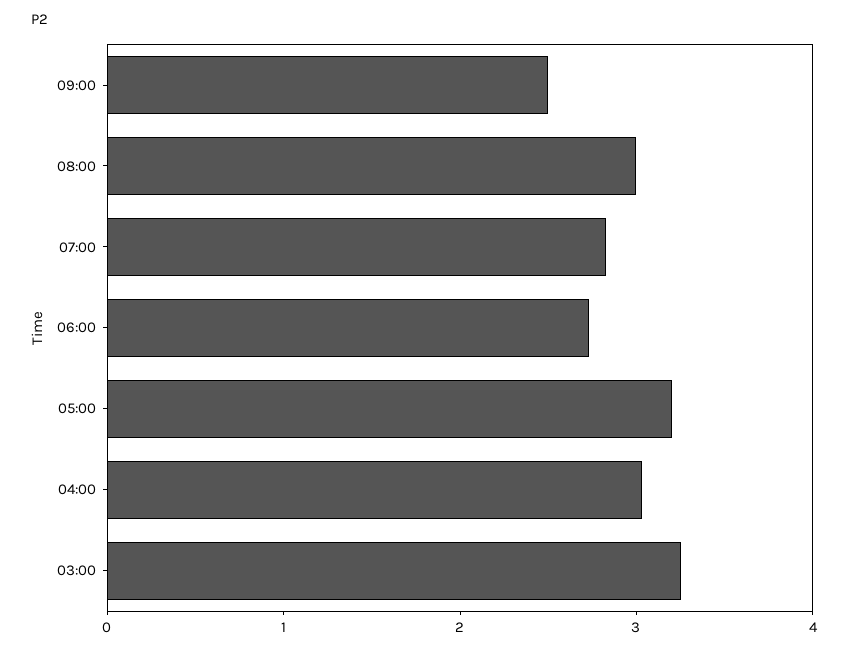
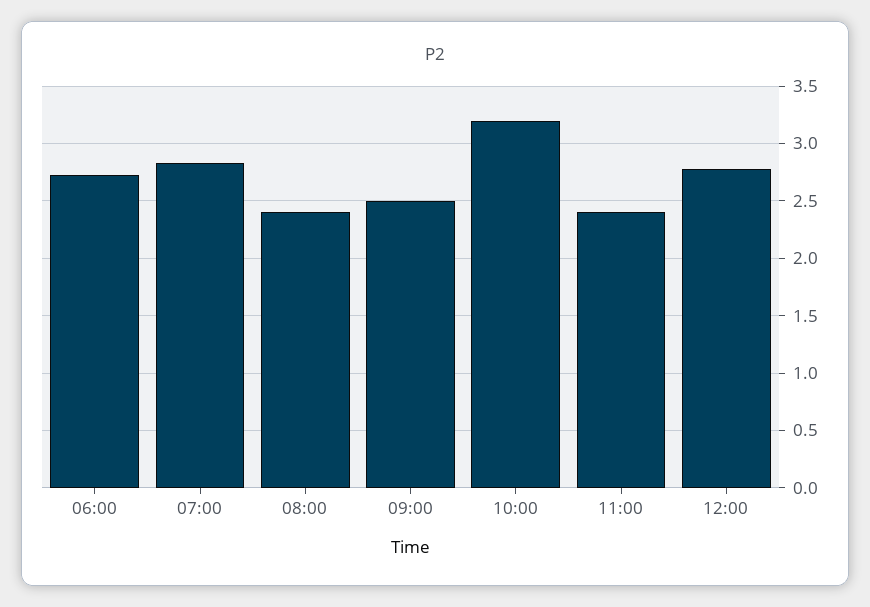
08:00: 3 -> 2.4
05:00: 3.2 -> none
04:00: 3 -> none
03:00: 3.2 -> none
10:00: none -> 3.2
11:00: none -> 2.4
12:00: none -> 2.8

